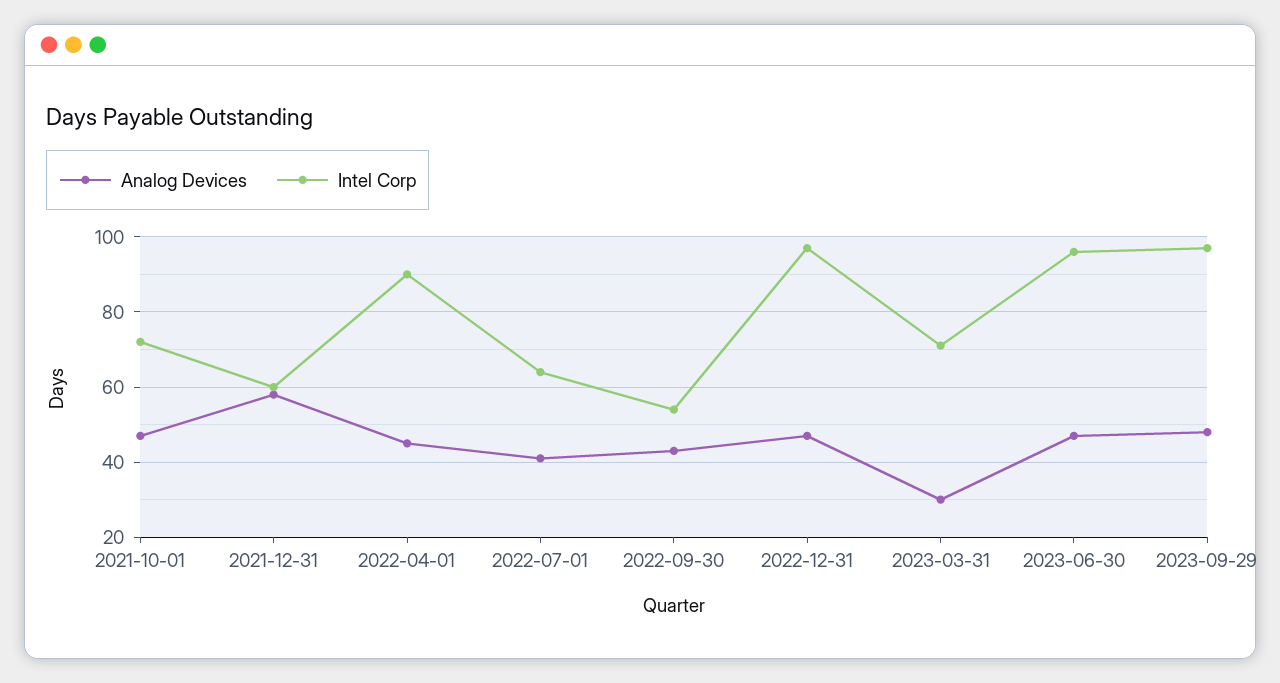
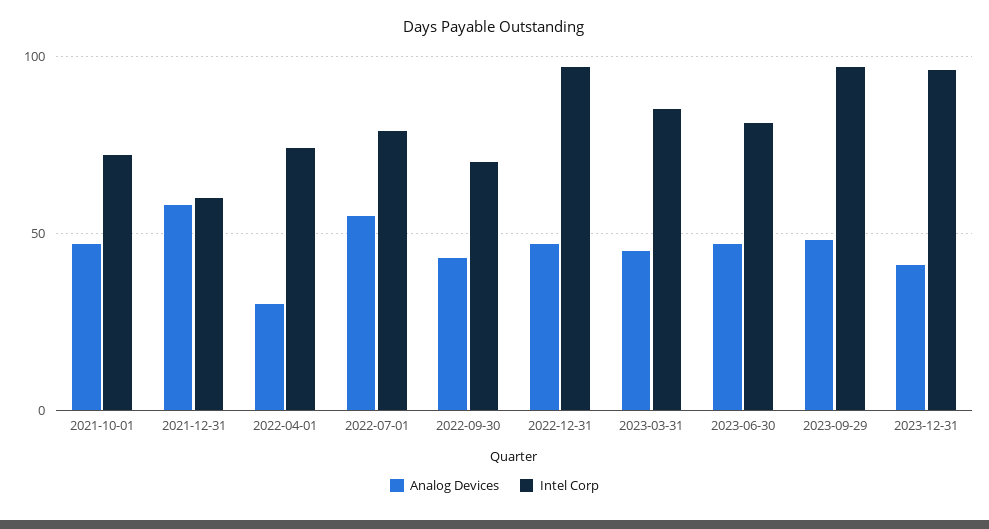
Analog Devices, 2022-04-01: 45 -> 30
Intel Corp, 2022-04-01: 90 -> 75
Analog Devices, 2022-07-01: 40 -> 55
Intel Corp, 2022-07-01: 65 -> 80
Intel Corp, 2022-09-30: 55 -> 70
Analog Devices, 2023-03-31: 30 -> 45
Intel Corp, 2023-03-31: 70 -> 85
Intel Corp, 2023-06-30: 95 -> 80
Analog Devices, 2023-12-31: none -> 40
Intel Corp, 2023-12-31: none -> 95

